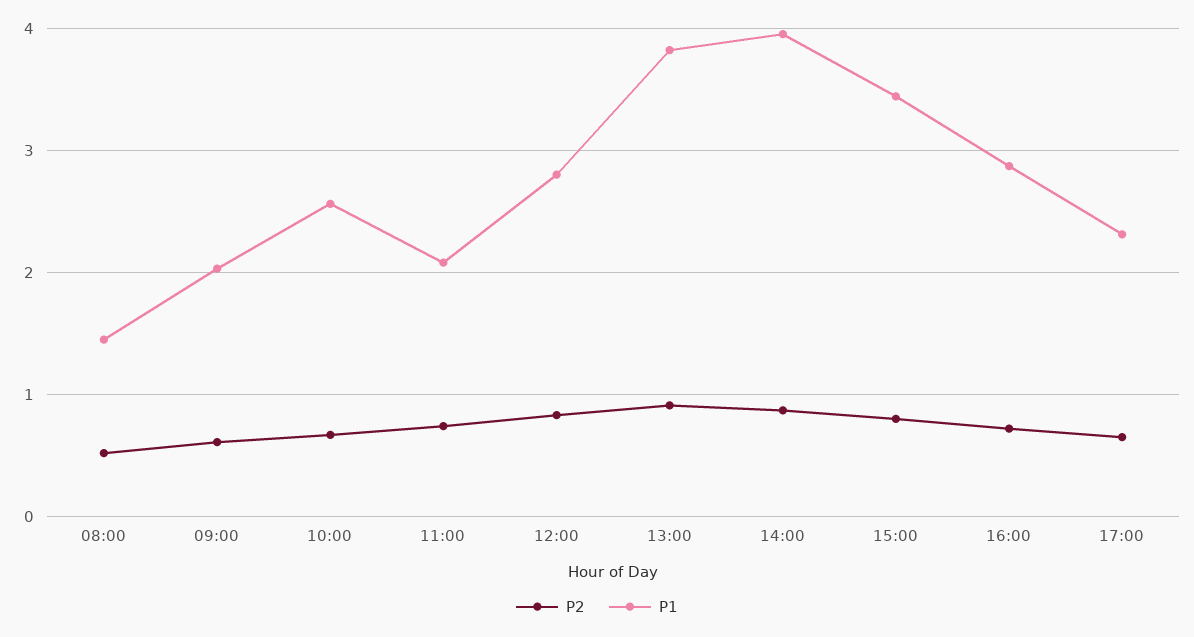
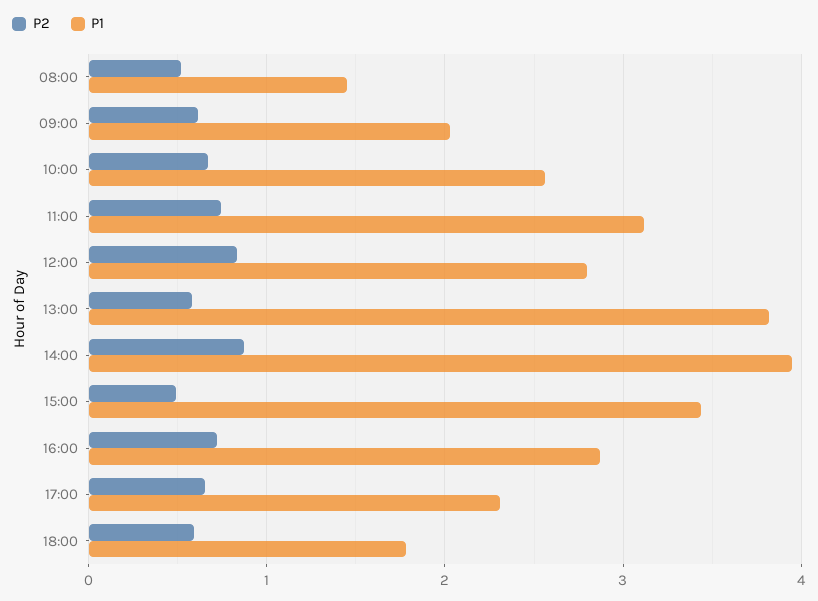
P1, 11:00: 2.1 -> 3.1
P2, 13:00: 0.9 -> 0.6
P2, 15:00: 0.8 -> 0.5
P2, 18:00: none -> 0.6
P1, 18:00: none -> 1.8

